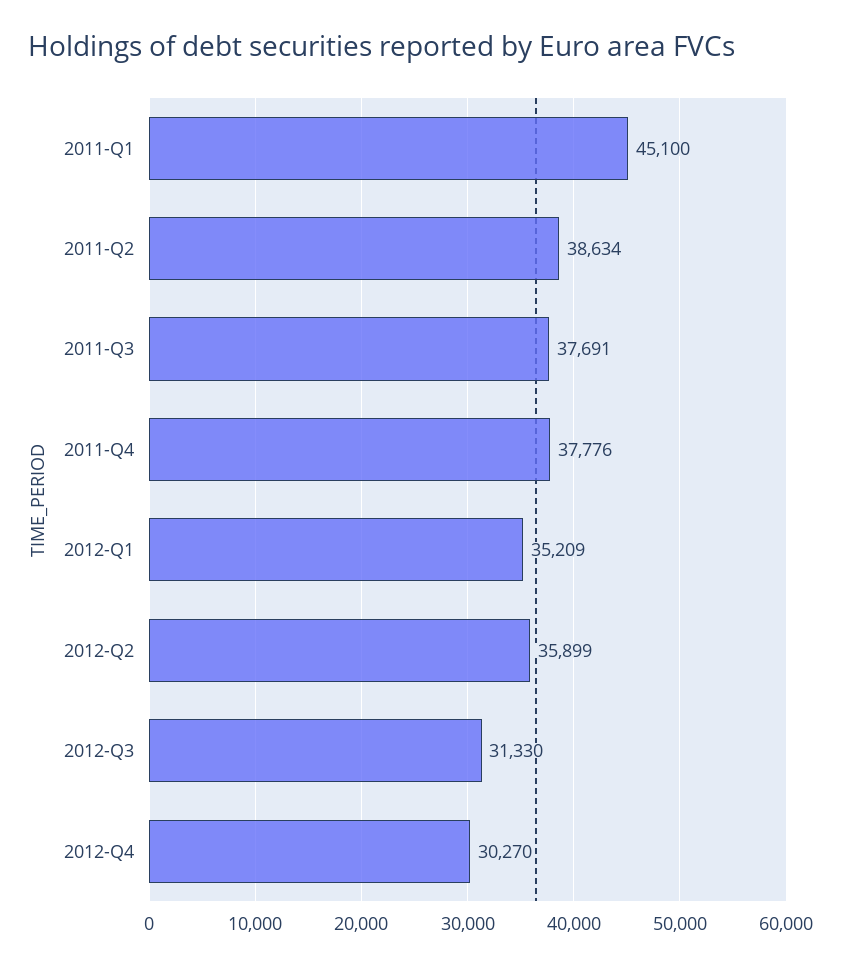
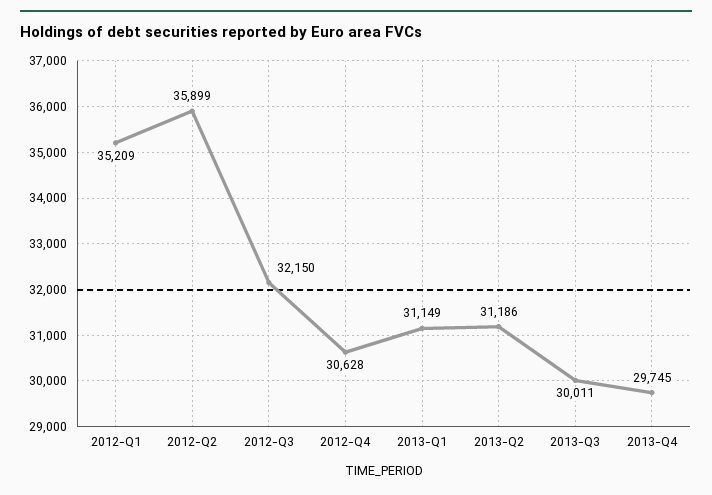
2011-Q1: 45100 -> none
2011-Q2: 38634 -> none
2011-Q3: 37691 -> none
2011-Q4: 37776 -> none
2012-Q3: 31330 -> 32150
2012-Q4: 30270 -> 30628
2013-Q1: none -> 31149
2013-Q2: none -> 31186
2013-Q3: none -> 30011
2013-Q4: none -> 29745

